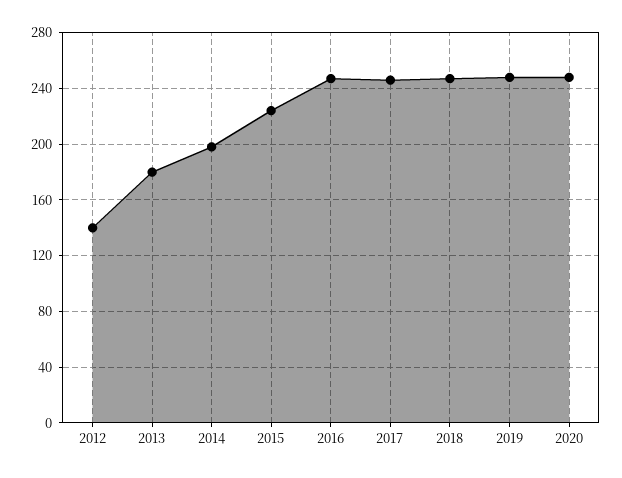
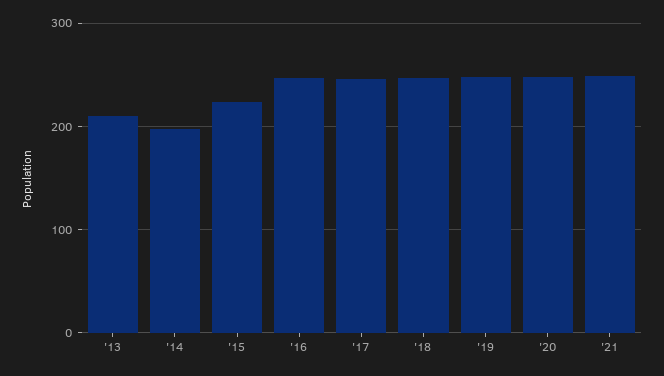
2012: 140 -> none
2013: 180 -> 210
'21: none -> 250

